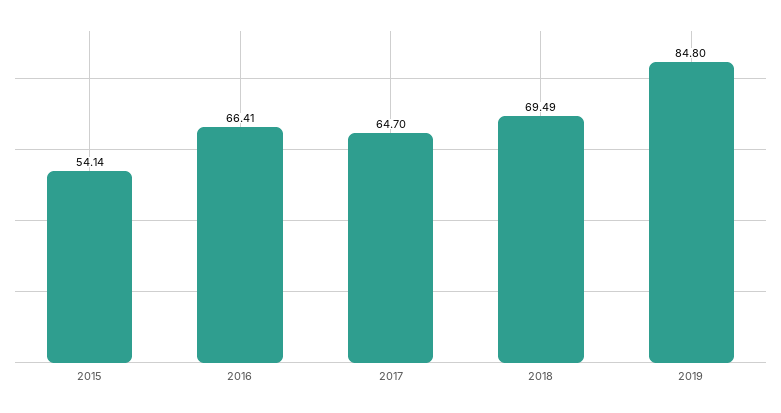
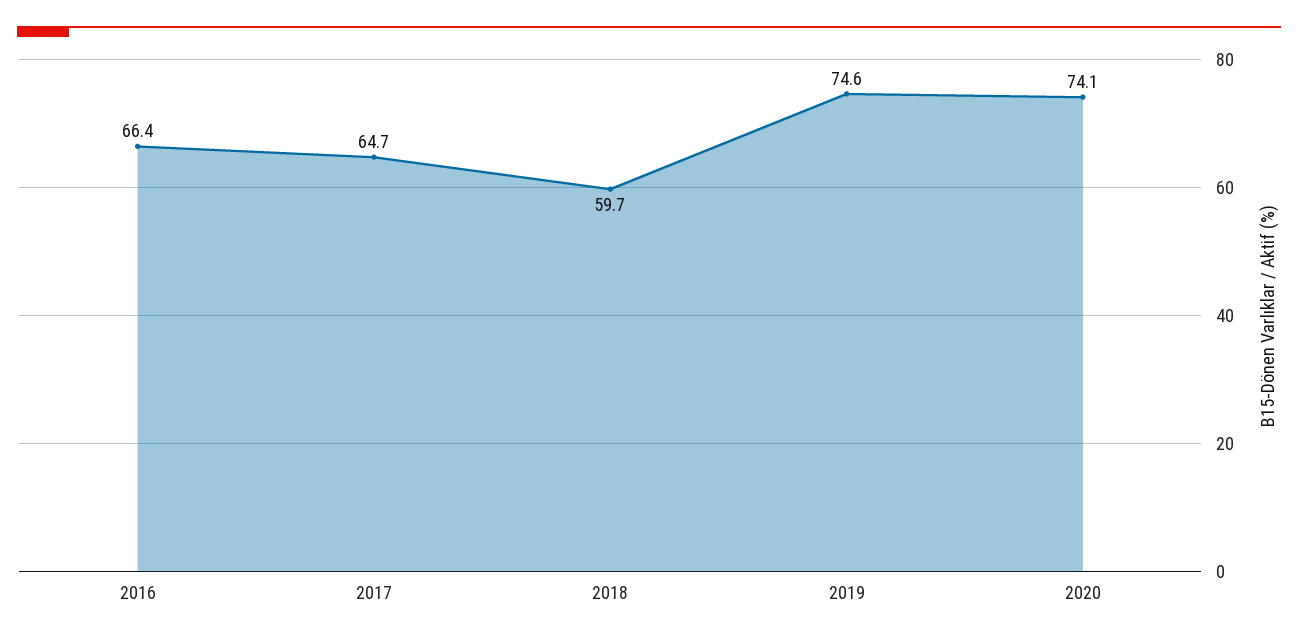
2015: 54.14 -> none
2018: 69.49 -> 59.7
2019: 84.8 -> 74.6
2020: none -> 74.1

